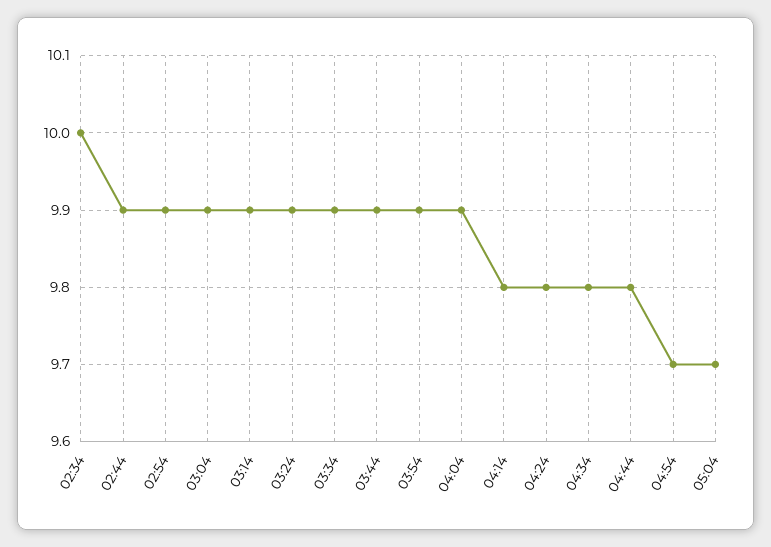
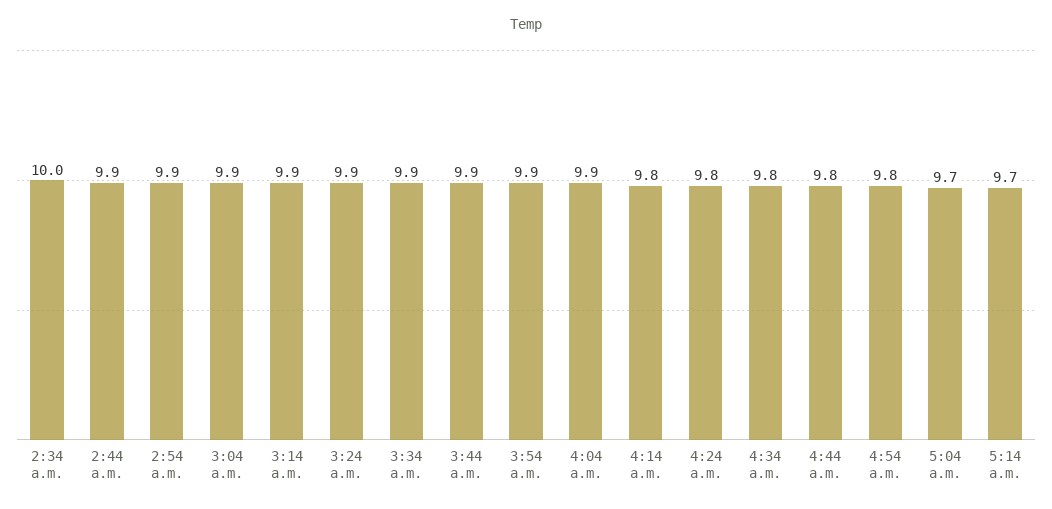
04:54: 9.7 -> 9.8
5:14 a.m.: none -> 9.7

